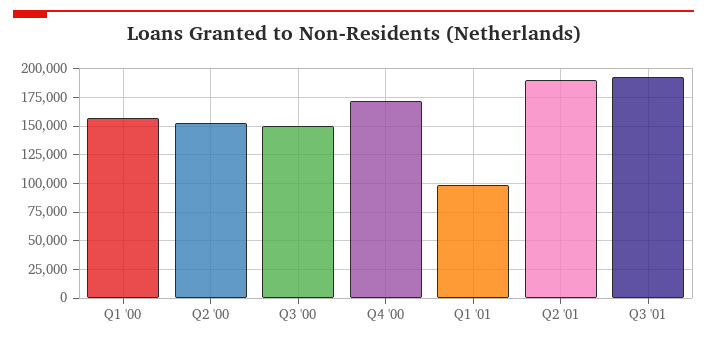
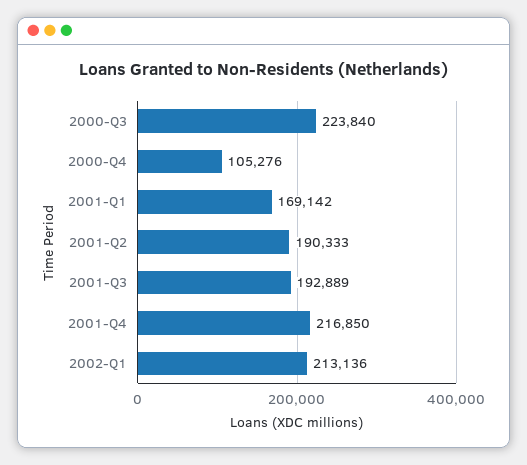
Q1 '00: 150000 -> none
Q2 '00: 150000 -> none
Q3 '00: 150000 -> 223840
Q4 '00: 175000 -> 105276
Q1 '01: 100000 -> 169142
2001-Q4: none -> 216850
2002-Q1: none -> 213136

